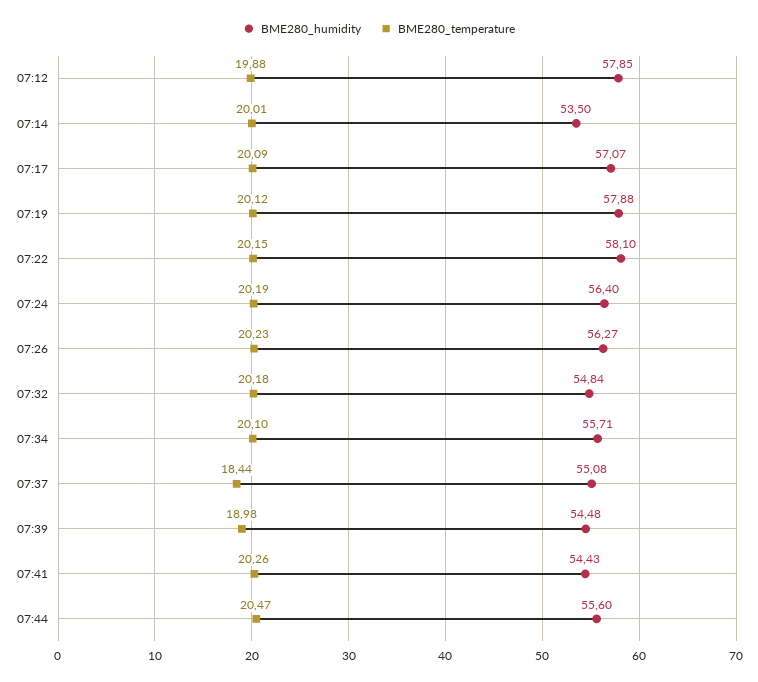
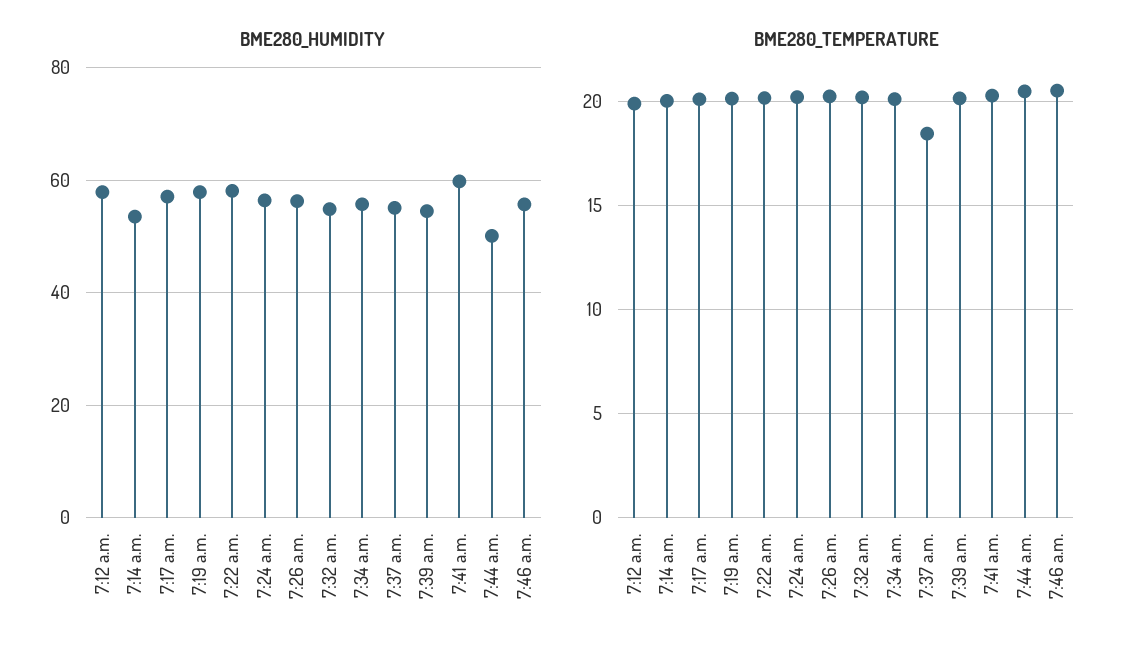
BME280_temperature, 07:39: 18.98 -> 20
BME280_humidity, 07:41: 54.43 -> 60
BME280_humidity, 07:44: 55.6 -> 50
BME280_humidity, 7:46 a.m.: none -> 56
BME280_temperature, 7:46 a.m.: none -> 20.5

